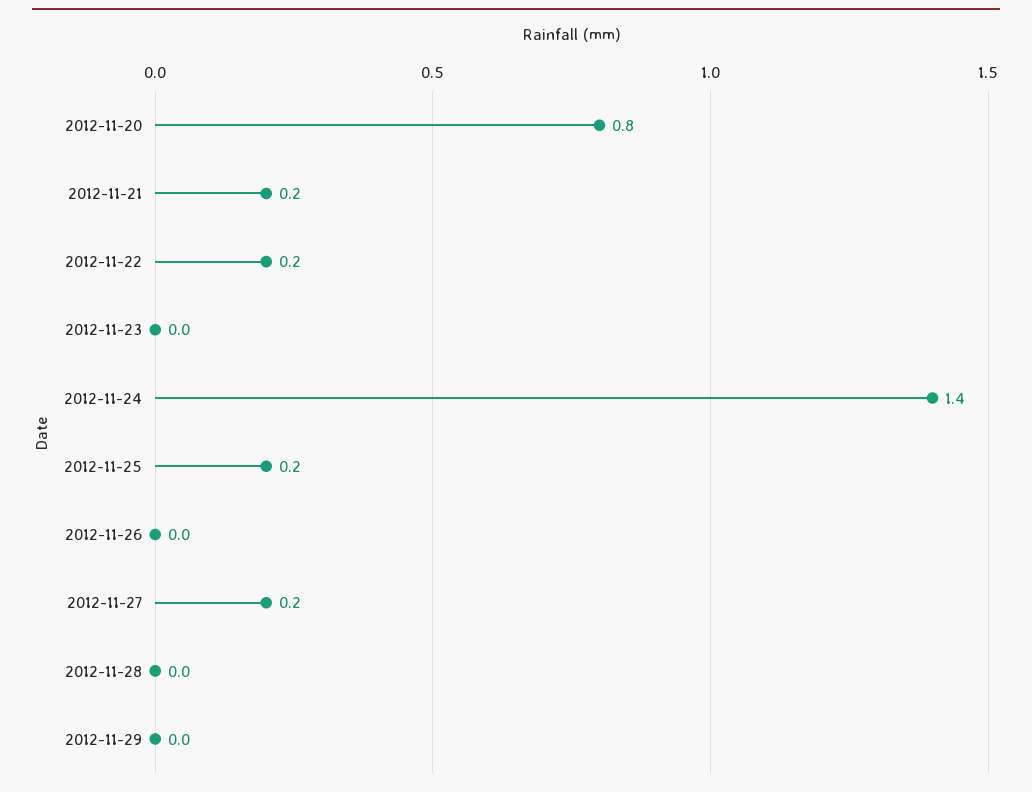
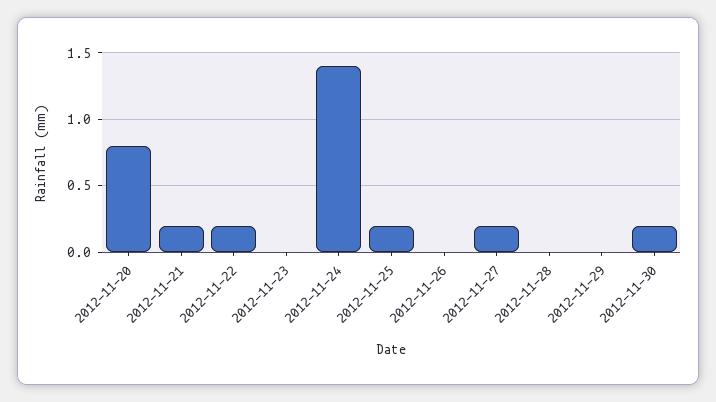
2012-11-30: none -> 0.2

